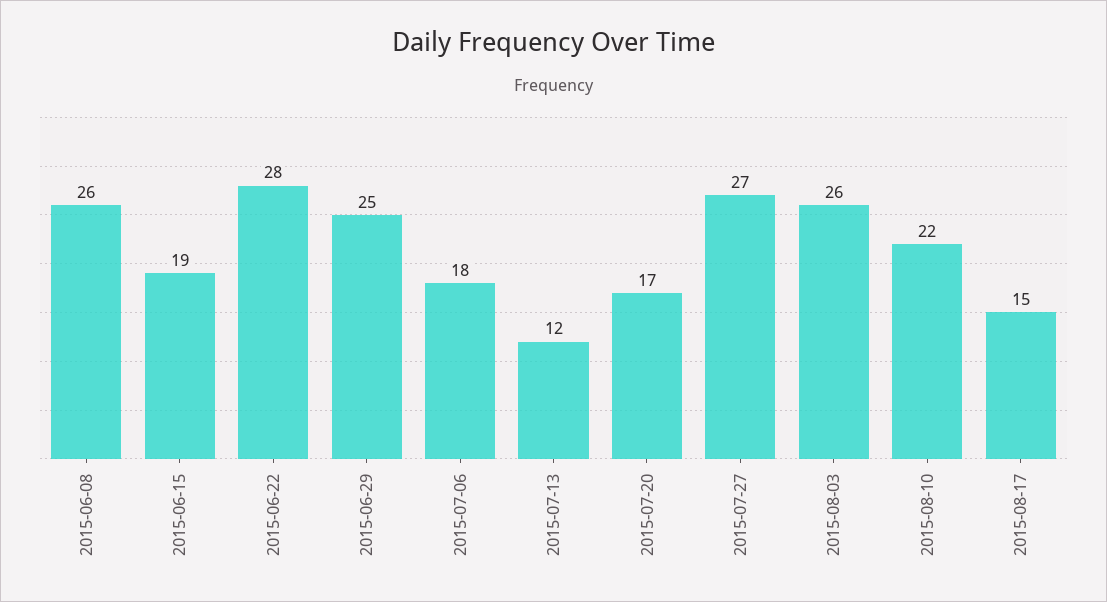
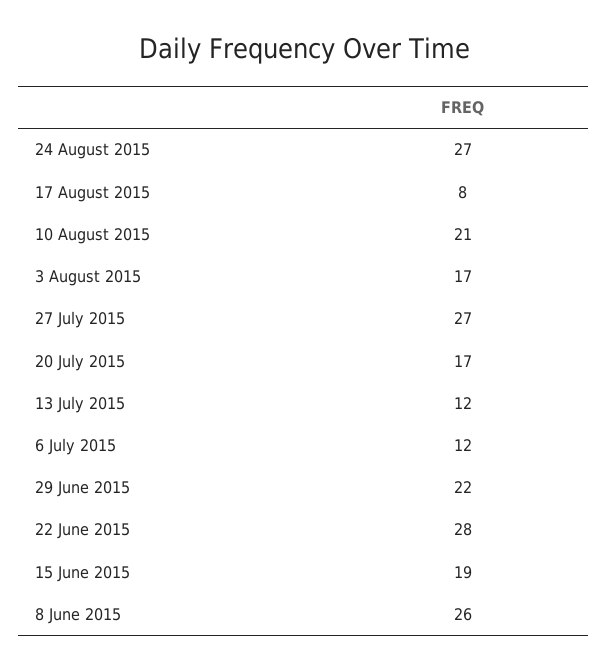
2015-06-29: 25 -> 22
2015-07-06: 18 -> 12
2015-08-03: 26 -> 17
2015-08-10: 22 -> 21
2015-08-17: 15 -> 8
24 August 2015: none -> 27

